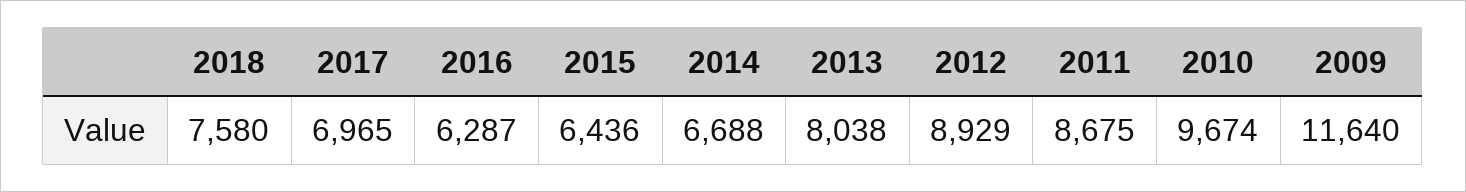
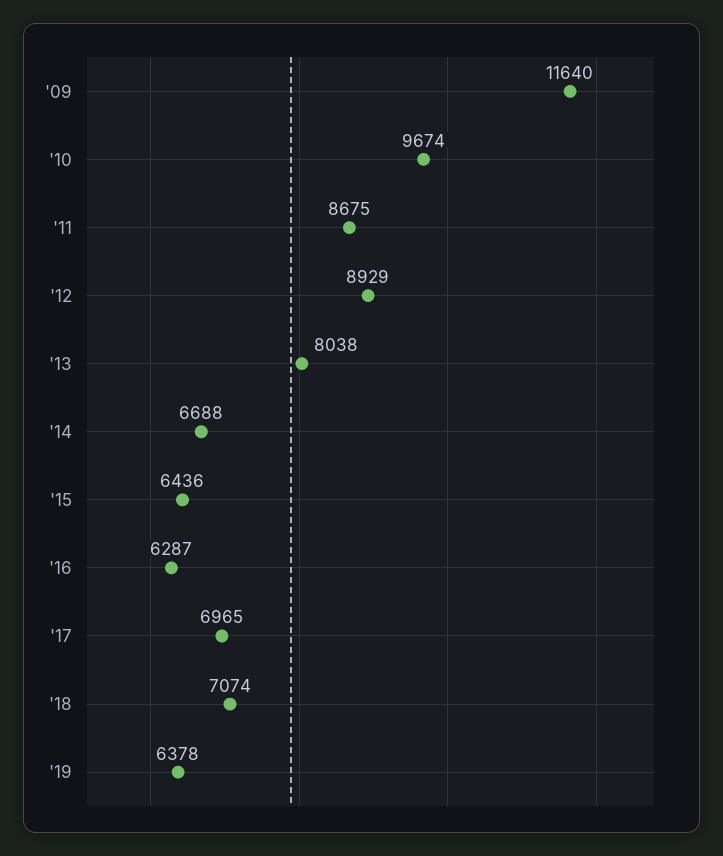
2018: 7580 -> 7074
'19: none -> 6378

